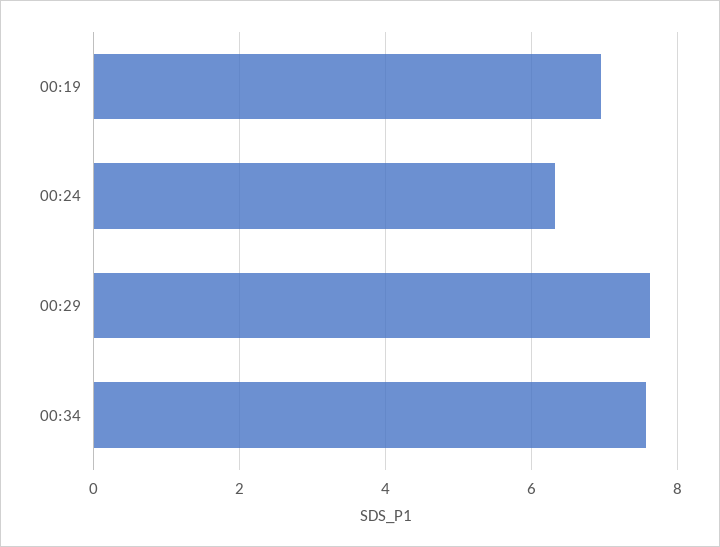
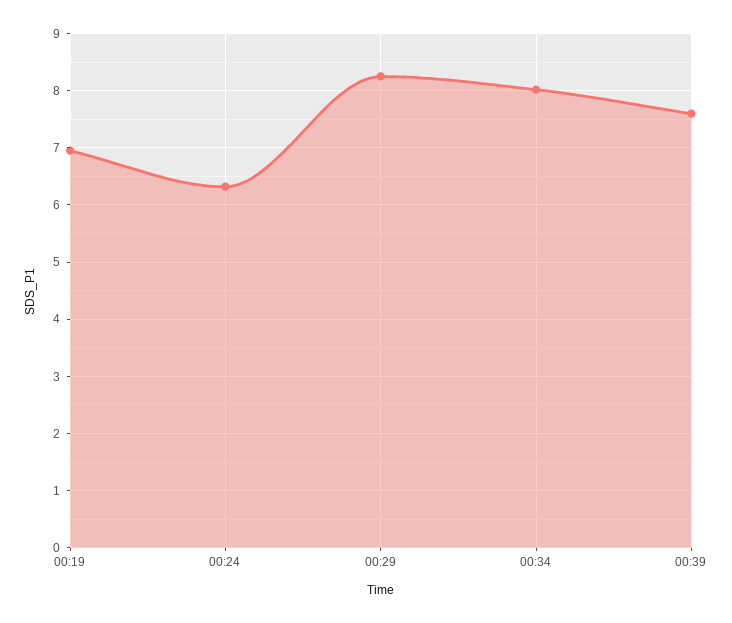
00:29: 7.6 -> 8.2
00:34: 7.6 -> 8
00:39: none -> 7.6

